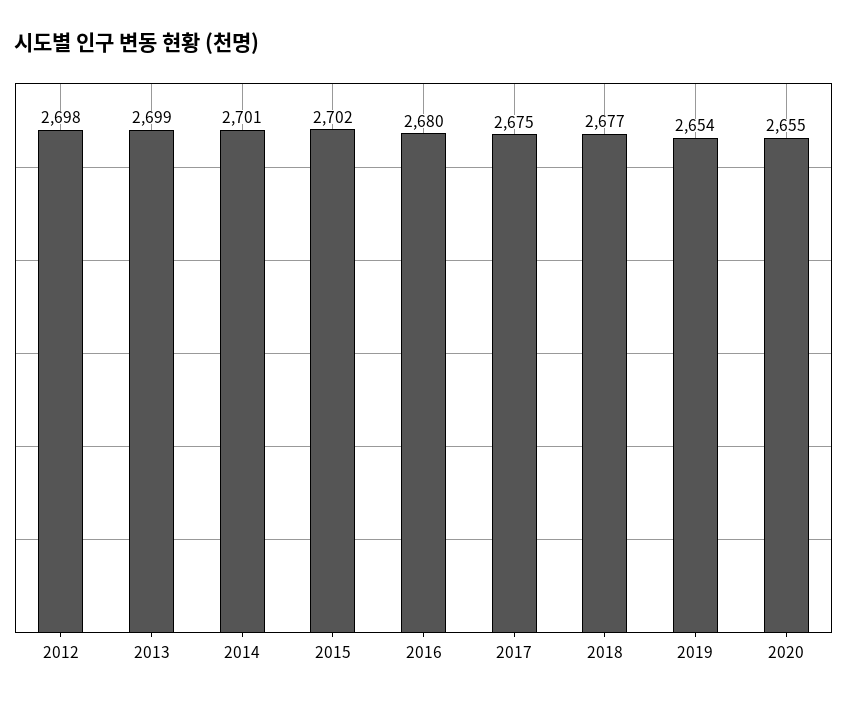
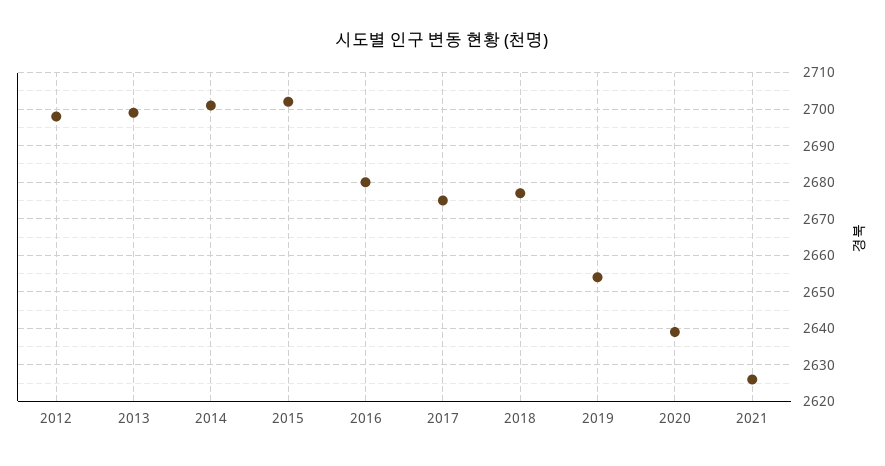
2020: 2655 -> 2640
2021: none -> 2625

